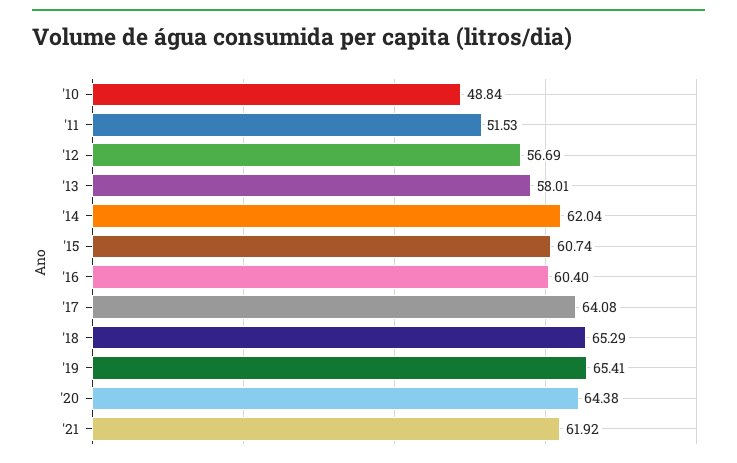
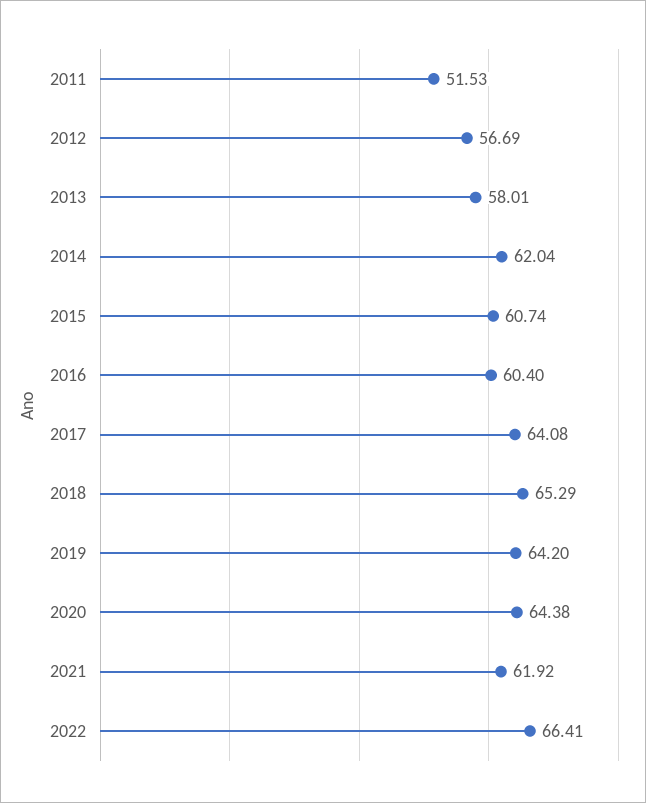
'10: 48.84 -> none
'19: 65.41 -> 64.2
2022: none -> 66.41

